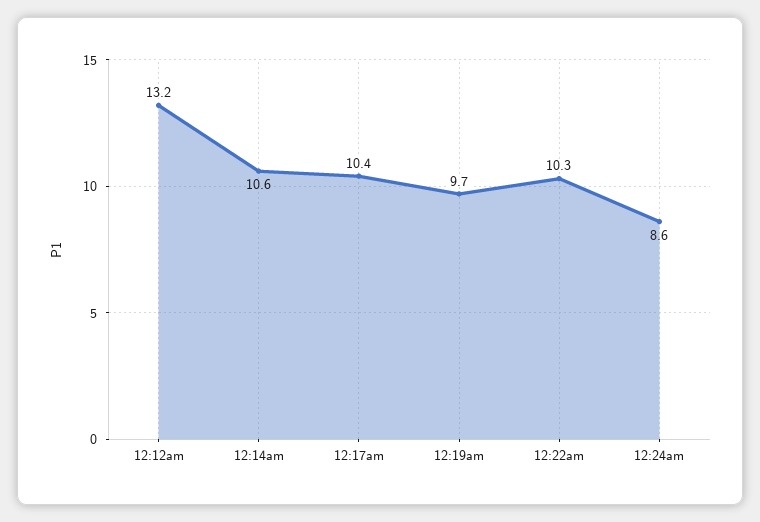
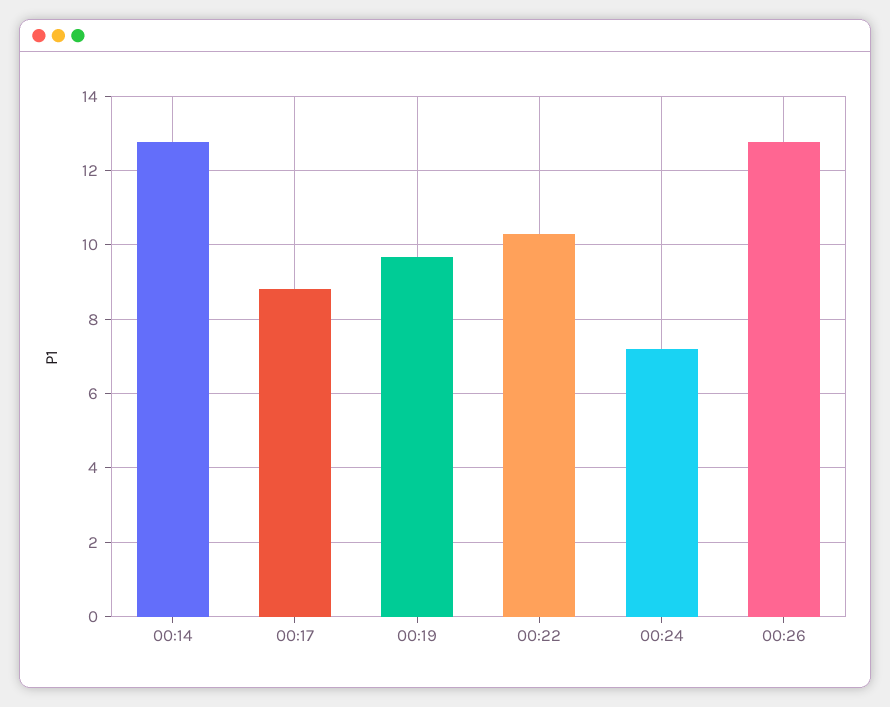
12:12am: 13.2 -> none
12:14am: 10.6 -> 12.8
12:17am: 10.4 -> 8.8
12:24am: 8.6 -> 7.2
00:26: none -> 12.8

